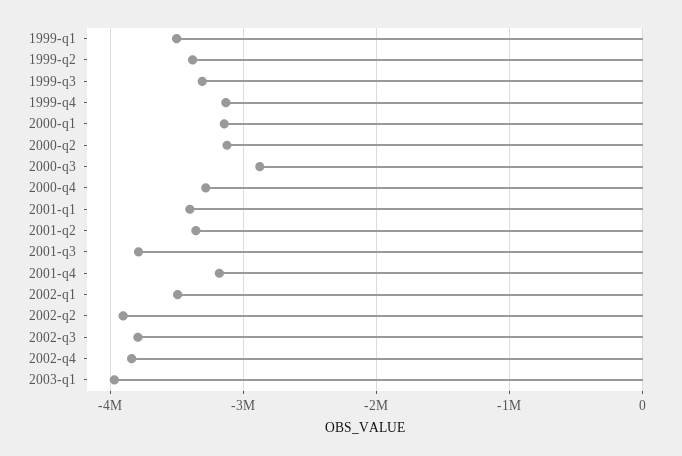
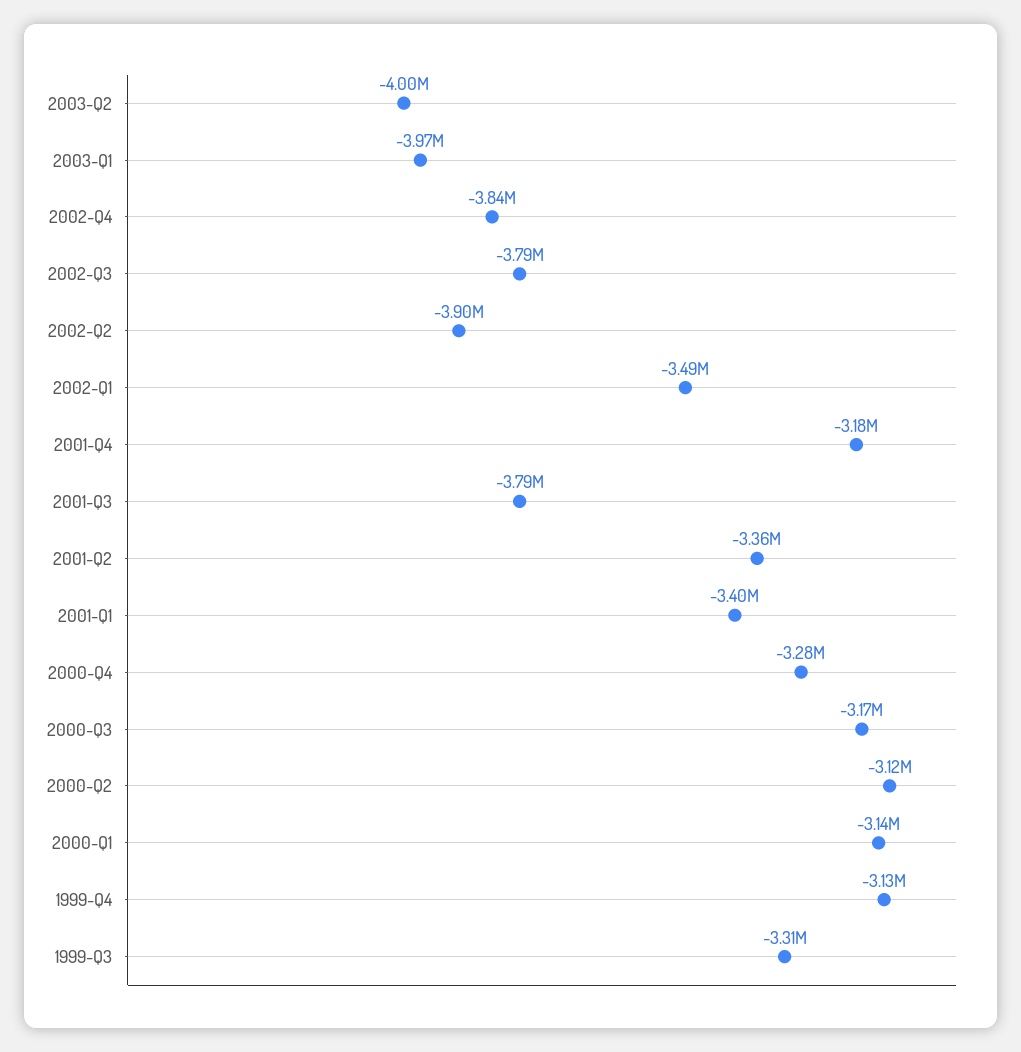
1999-q1: -3500000 -> none
1999-q2: -3400000 -> none
2000-q3: -2900000 -> -3170000
2003-Q2: none -> -4000000

